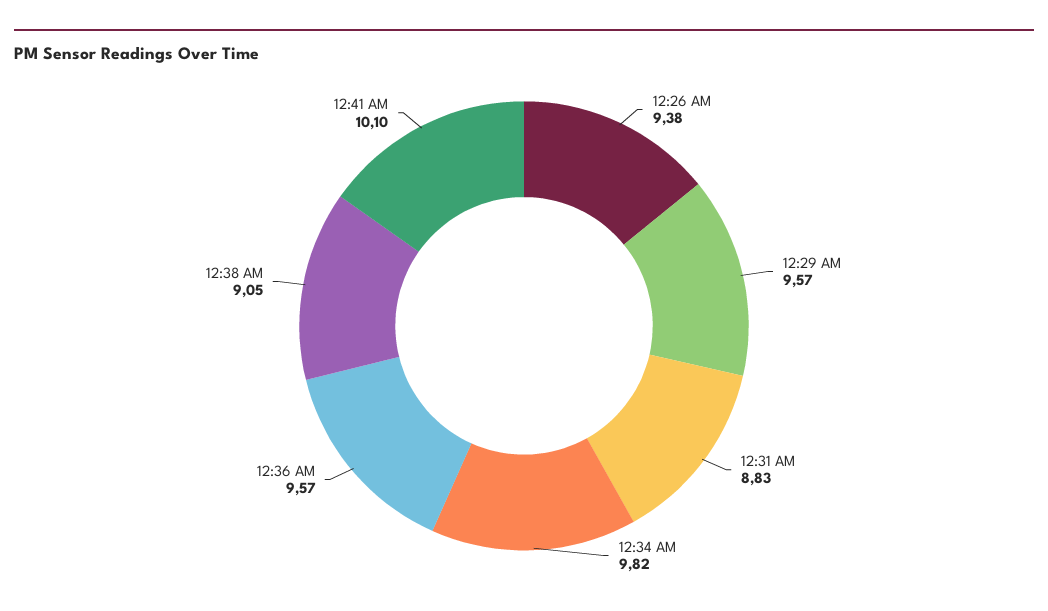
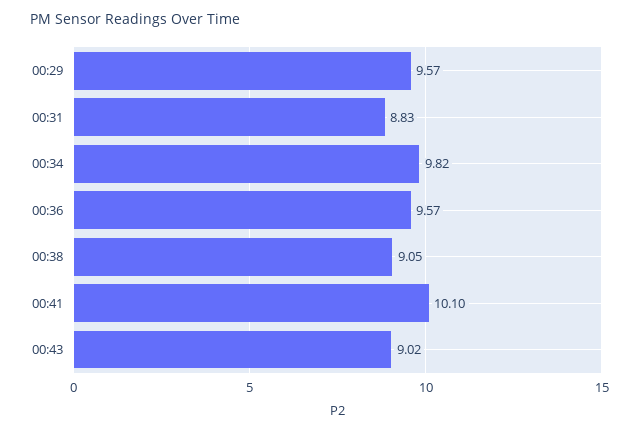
12:26 AM: 9.38 -> none
00:43: none -> 9.02

